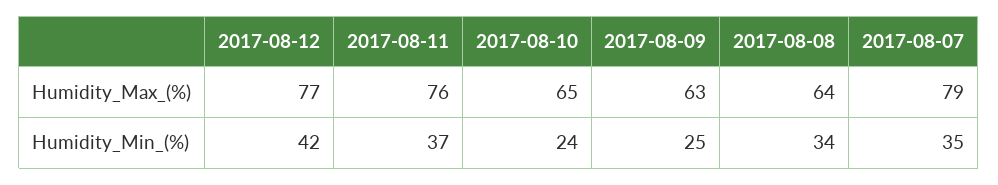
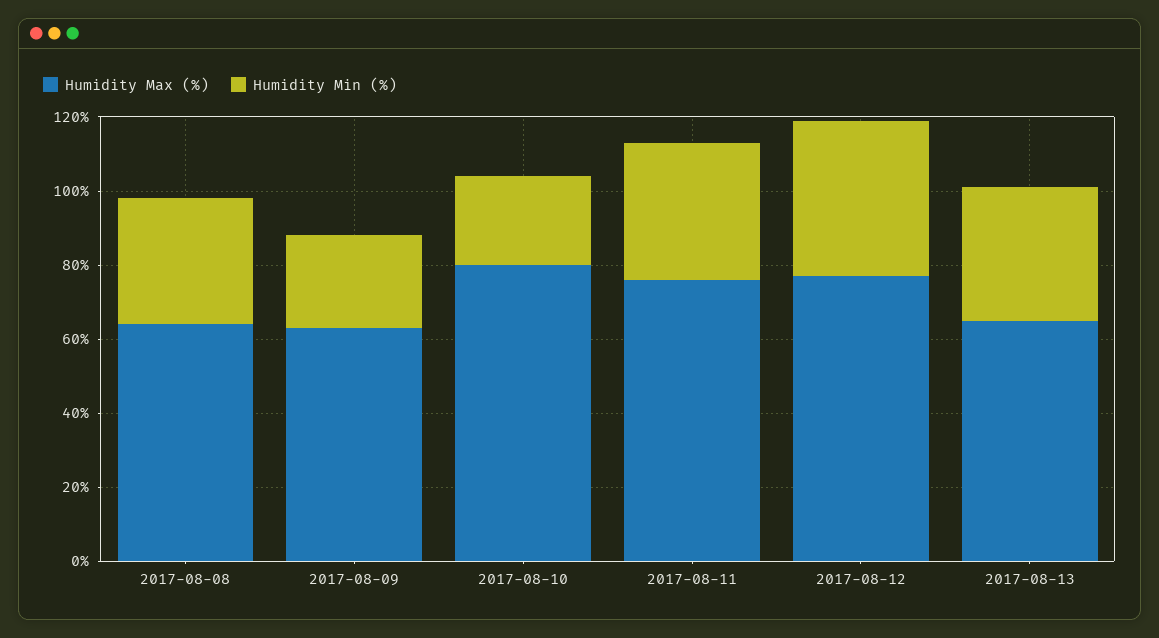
Humidity_Max_(%), 2017-08-10: 65 -> 80
Humidity_Max_(%), 2017-08-07: 79 -> none
Humidity_Min_(%), 2017-08-07: 35 -> none
Humidity_Max_(%), 2017-08-13: none -> 65
Humidity_Min_(%), 2017-08-13: none -> 35

